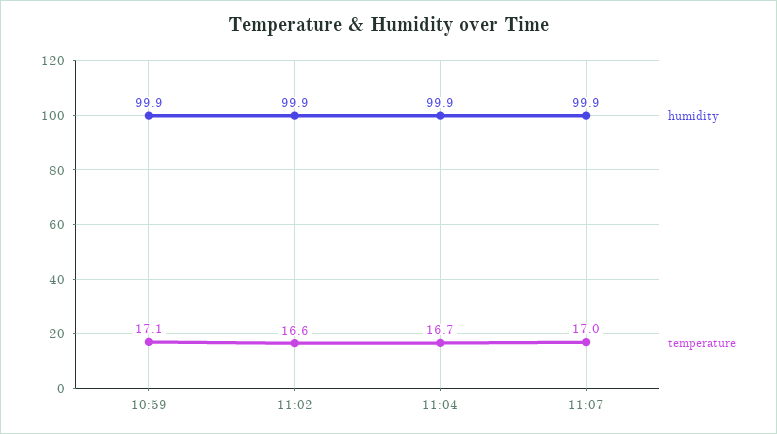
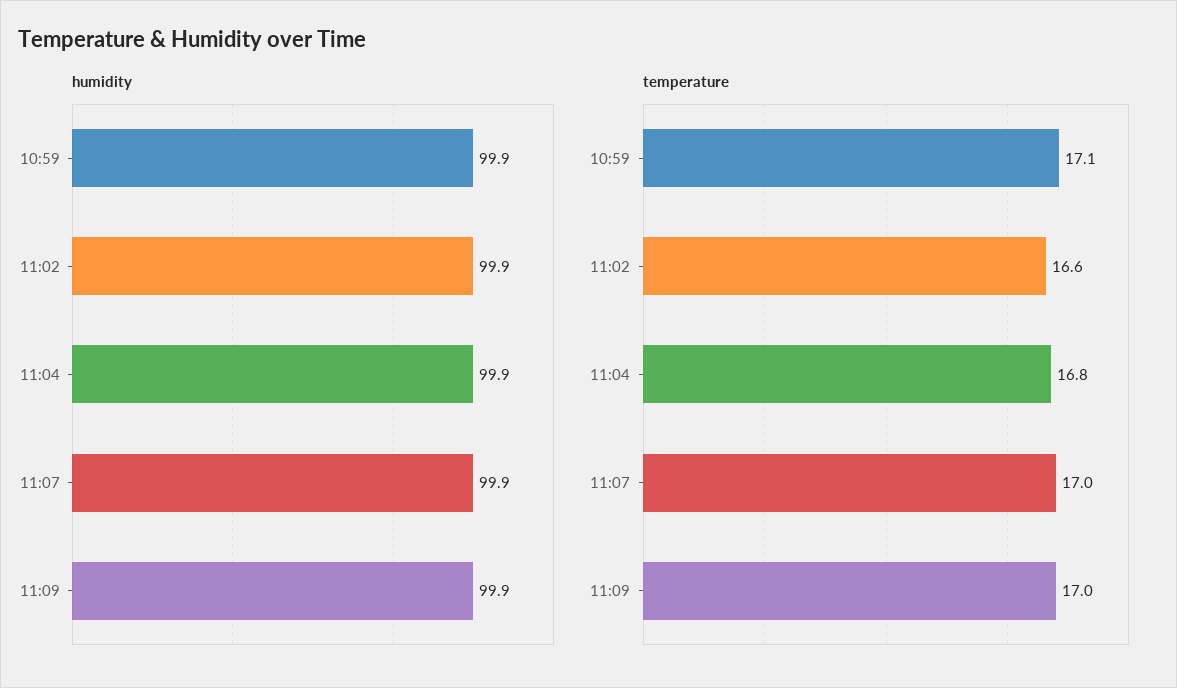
temperature, 11:04: 16.7 -> 16.8
humidity, 11:09: none -> 99.9
temperature, 11:09: none -> 17

